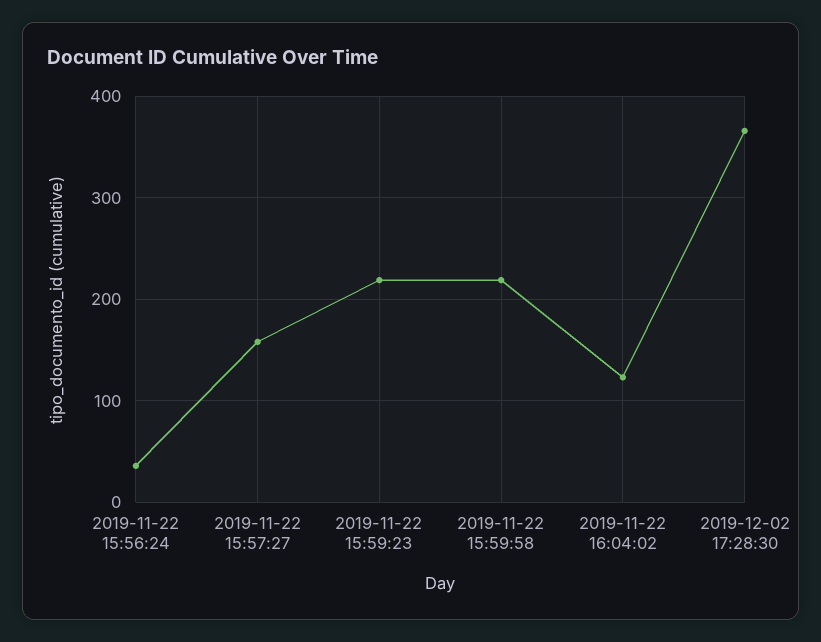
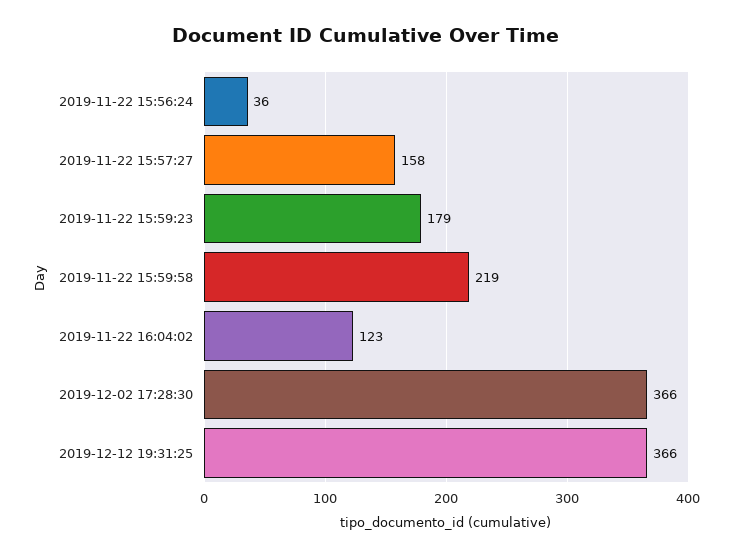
2019-11-22 15:59:23: 220 -> 179
2019-12-12 19:31:25: none -> 366

